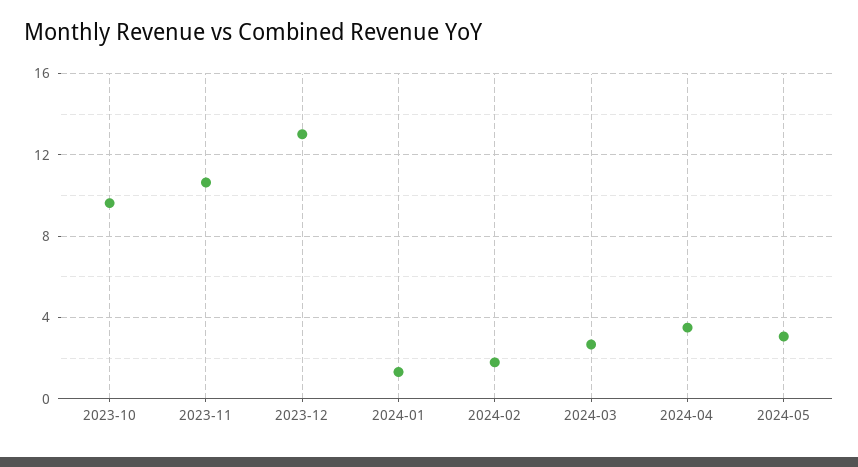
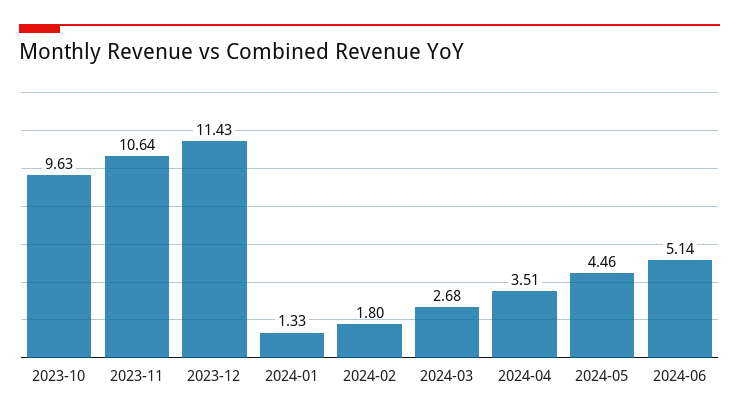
2023-12: 13 -> 11.43
2024-05: 3 -> 4.46
2024-06: none -> 5.14

